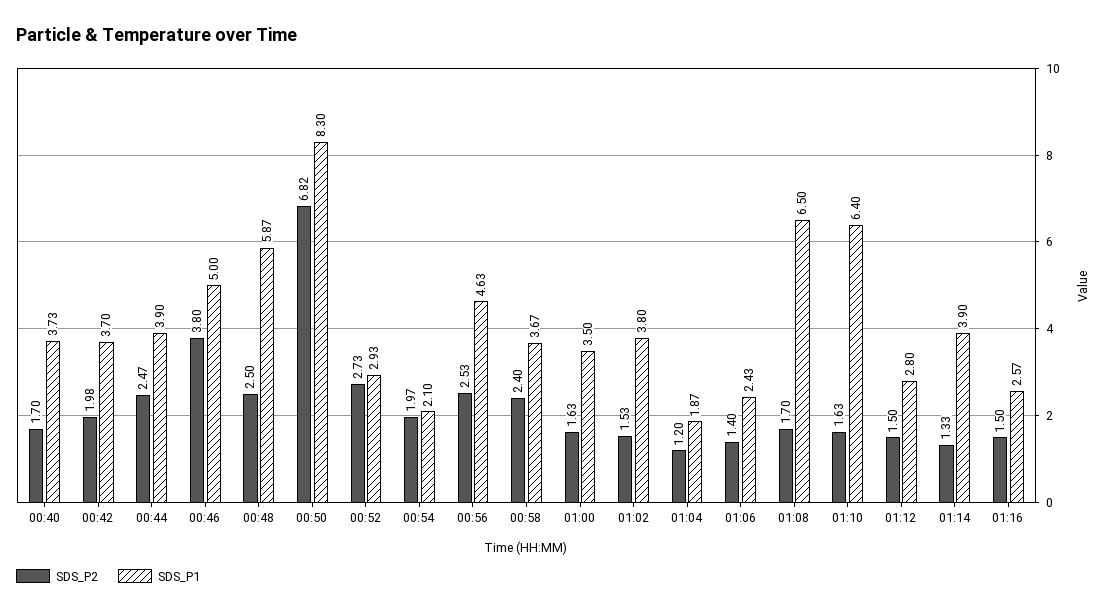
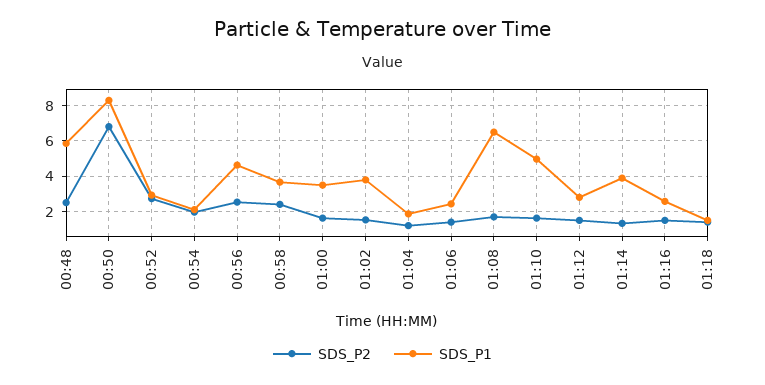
SDS_P2, 00:40: 1.7 -> none
SDS_P1, 00:40: 3.73 -> none
SDS_P2, 00:42: 1.98 -> none
SDS_P1, 00:42: 3.7 -> none
SDS_P2, 00:44: 2.47 -> none
SDS_P1, 00:44: 3.9 -> none
SDS_P2, 00:46: 3.8 -> none
SDS_P1, 00:46: 5 -> none
SDS_P1, 01:10: 6.4 -> 5
SDS_P2, 01:18: none -> 1.5
SDS_P1, 01:18: none -> 1.5

